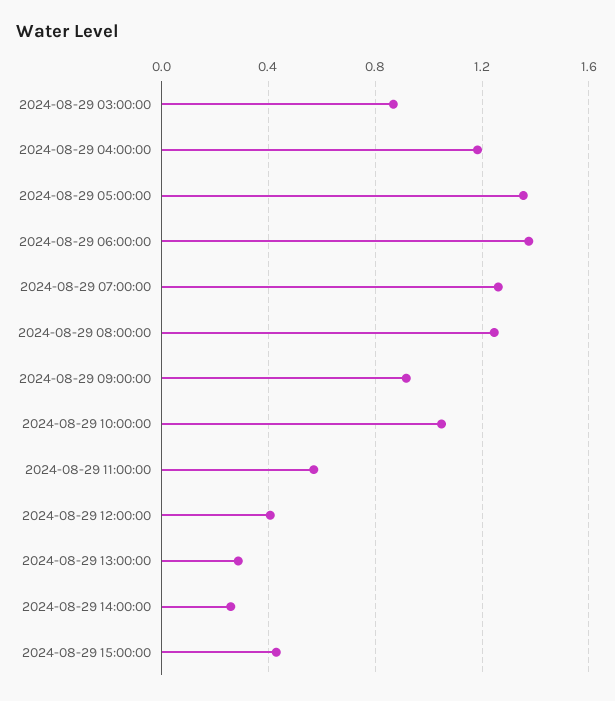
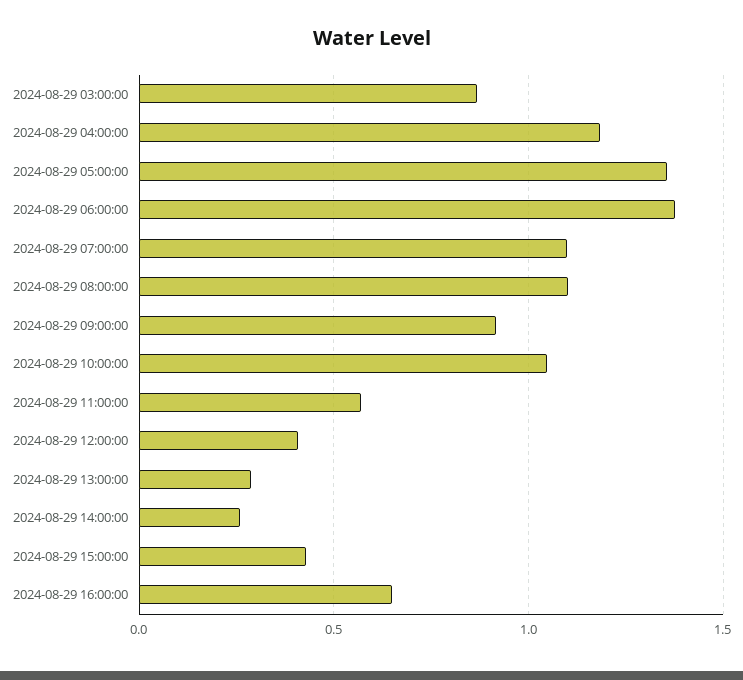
2024-08-29 07:00:00: 1.25 -> 1.1
2024-08-29 08:00:00: 1.25 -> 1.1
2024-08-29 16:00:00: none -> 0.65

